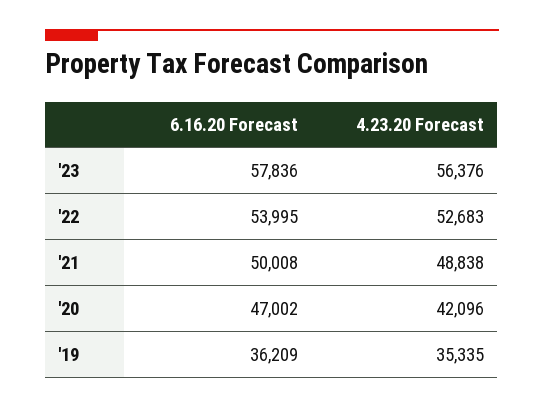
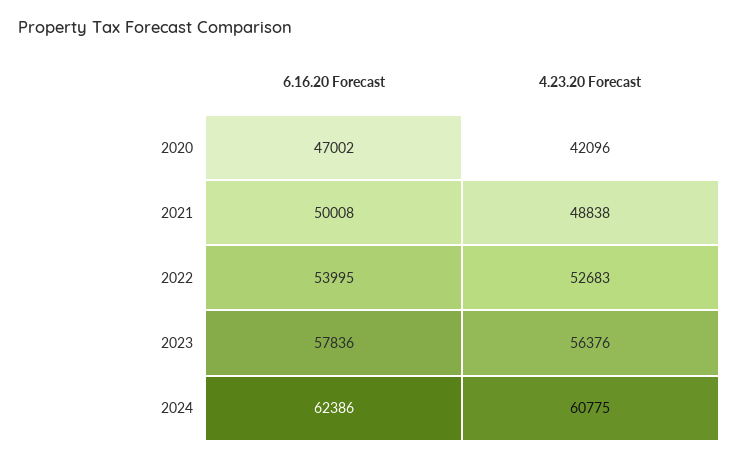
6.16.20 Forecast, '19: 36209 -> none
4.23.20 Forecast, '19: 35335 -> none
6.16.20 Forecast, 2024: none -> 62386
4.23.20 Forecast, 2024: none -> 60775

